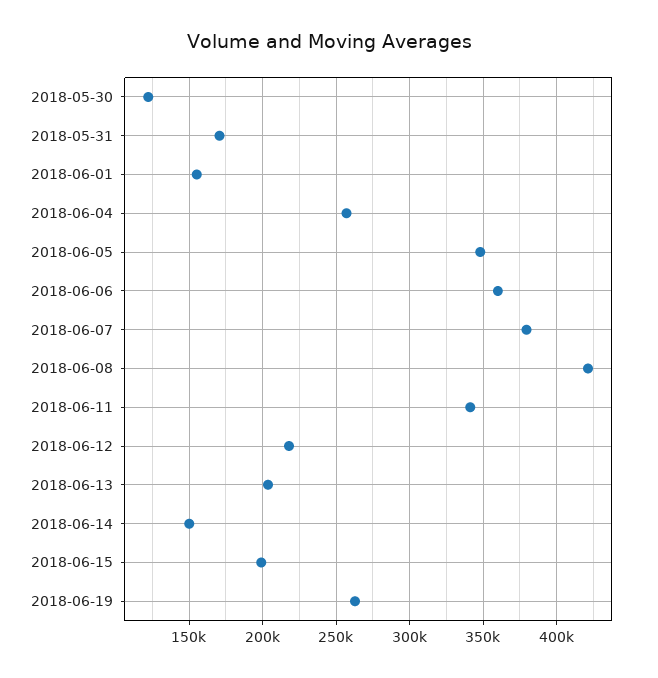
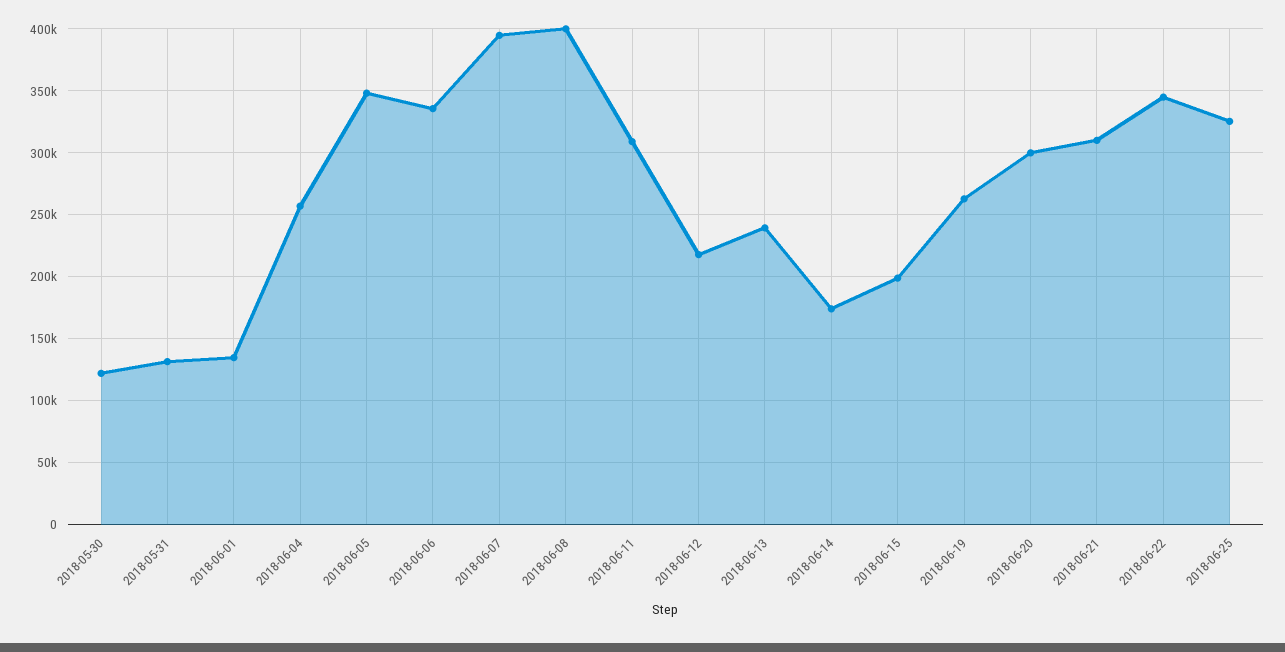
2018-05-31: 170000 -> 130000
2018-06-01: 155000 -> 135000
2018-06-06: 360000 -> 335000
2018-06-07: 380000 -> 395000
2018-06-08: 420000 -> 400000
2018-06-11: 340000 -> 310000
2018-06-13: 205000 -> 240000
2018-06-14: 150000 -> 175000
2018-06-20: none -> 300000
2018-06-21: none -> 310000
2018-06-22: none -> 345000
2018-06-25: none -> 325000

